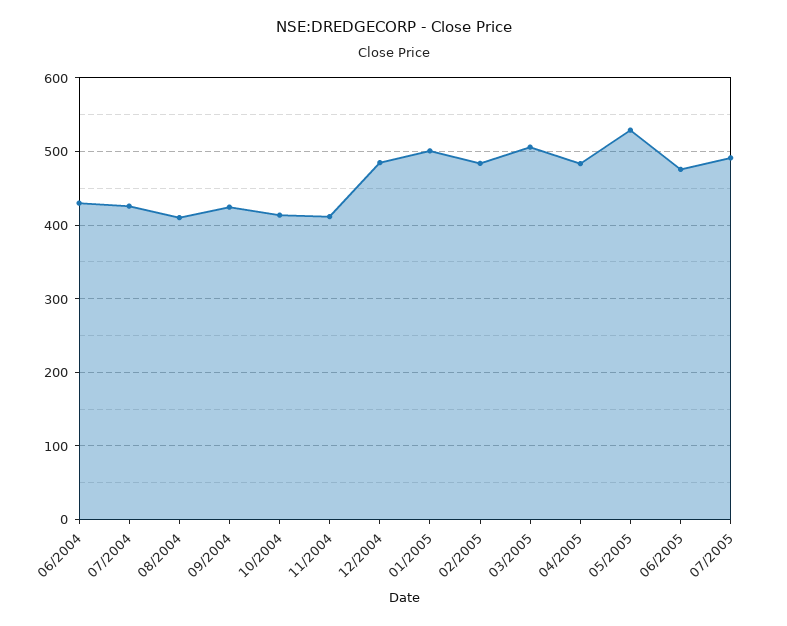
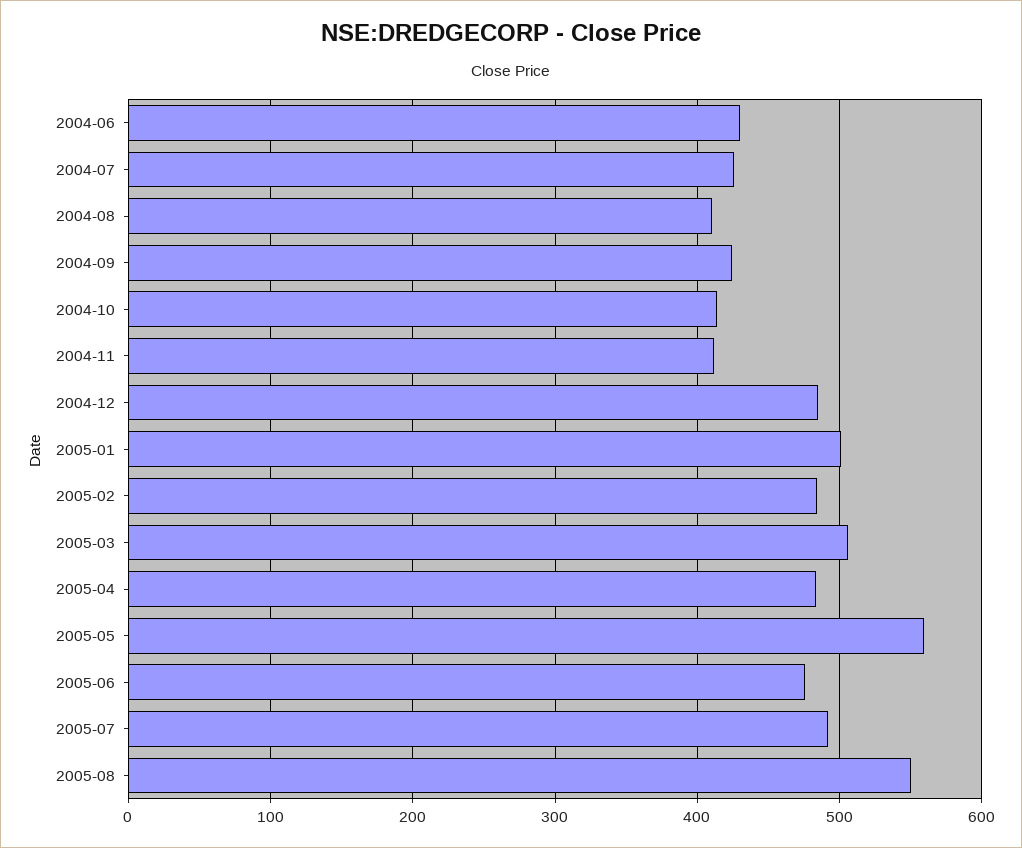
05/2005: 530 -> 560
2005-08: none -> 550

